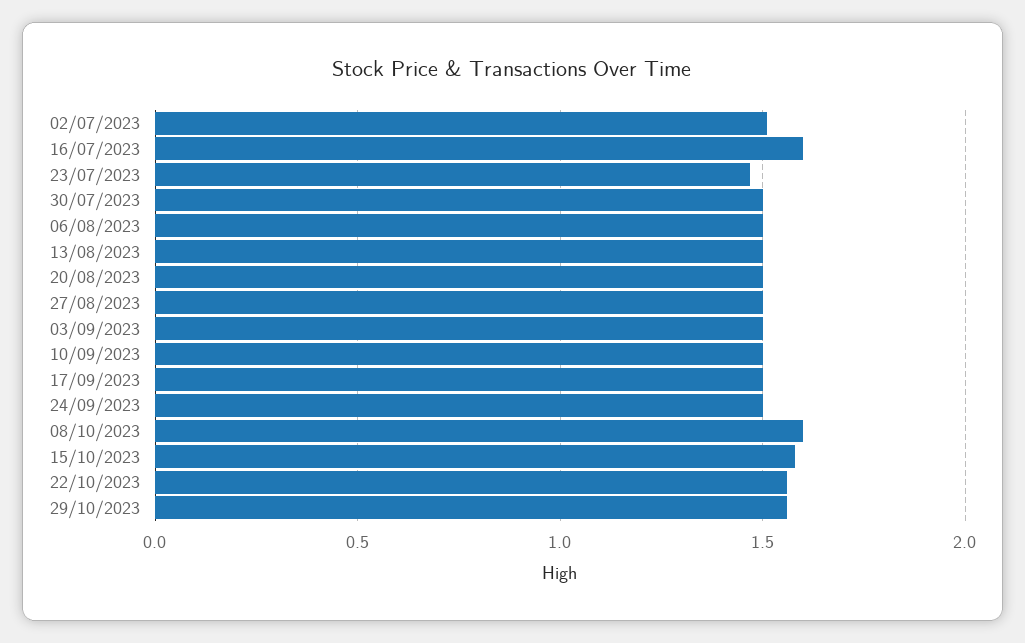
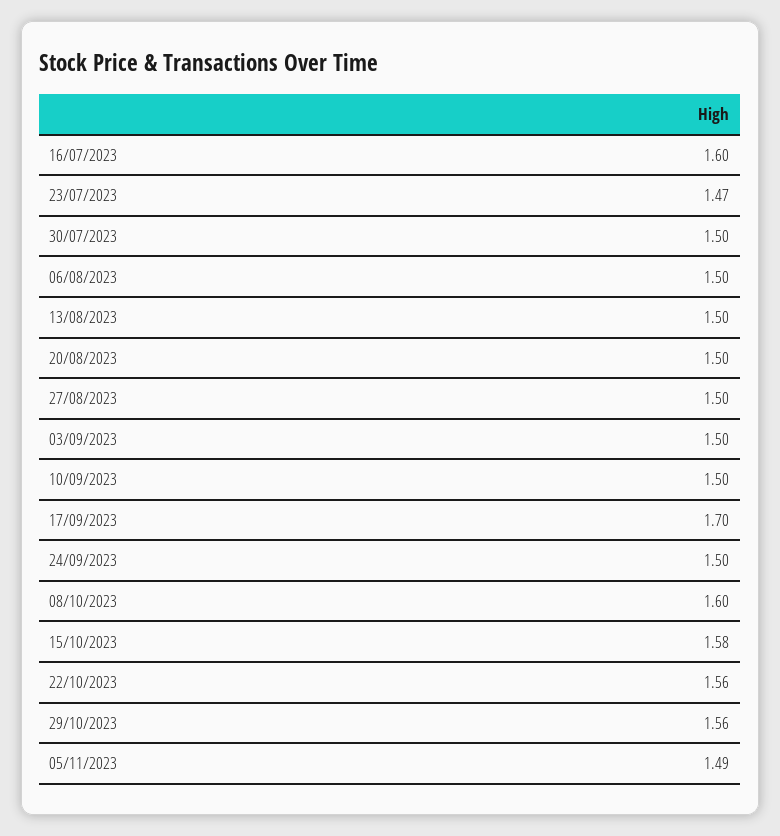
02/07/2023: 1.5 -> none
17/09/2023: 1.5 -> 1.7
05/11/2023: none -> 1.49

